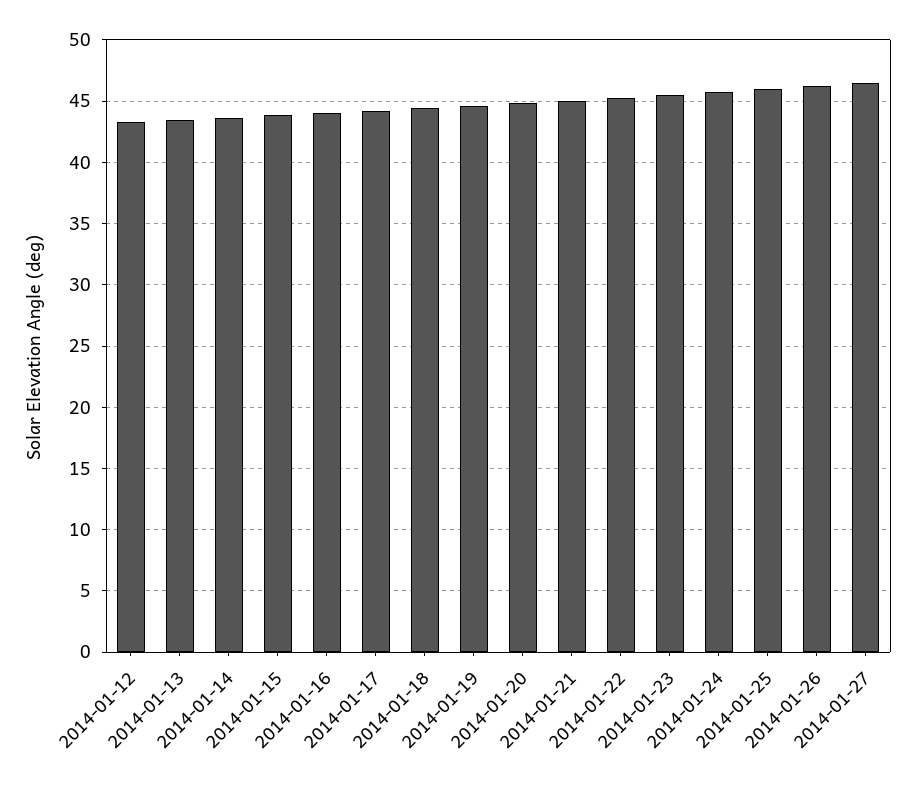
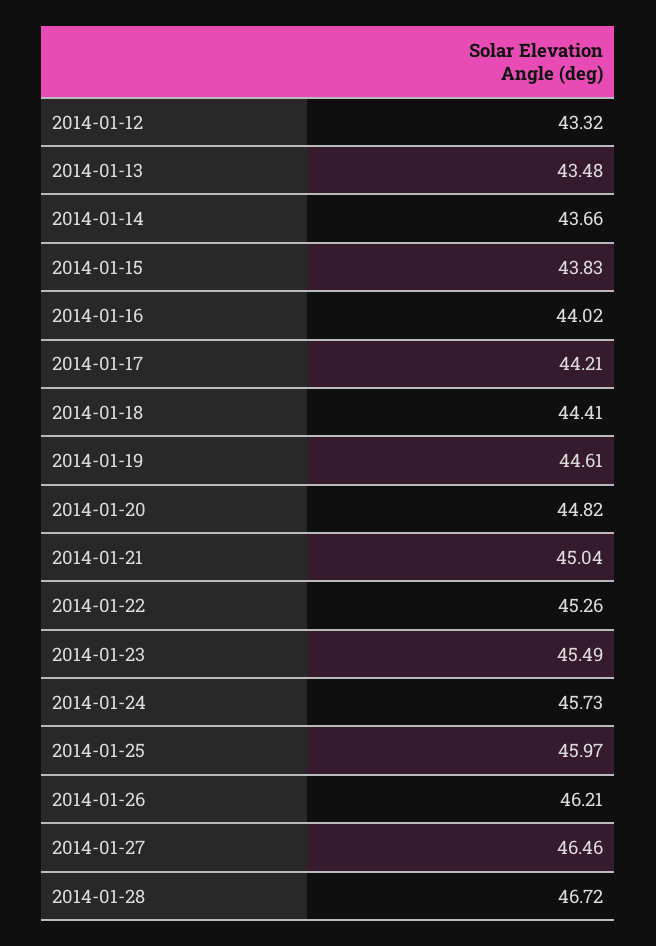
2014-01-28: none -> 46.72

